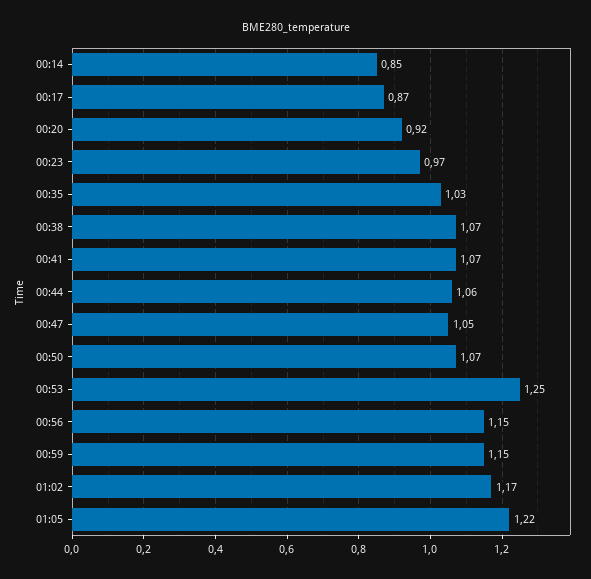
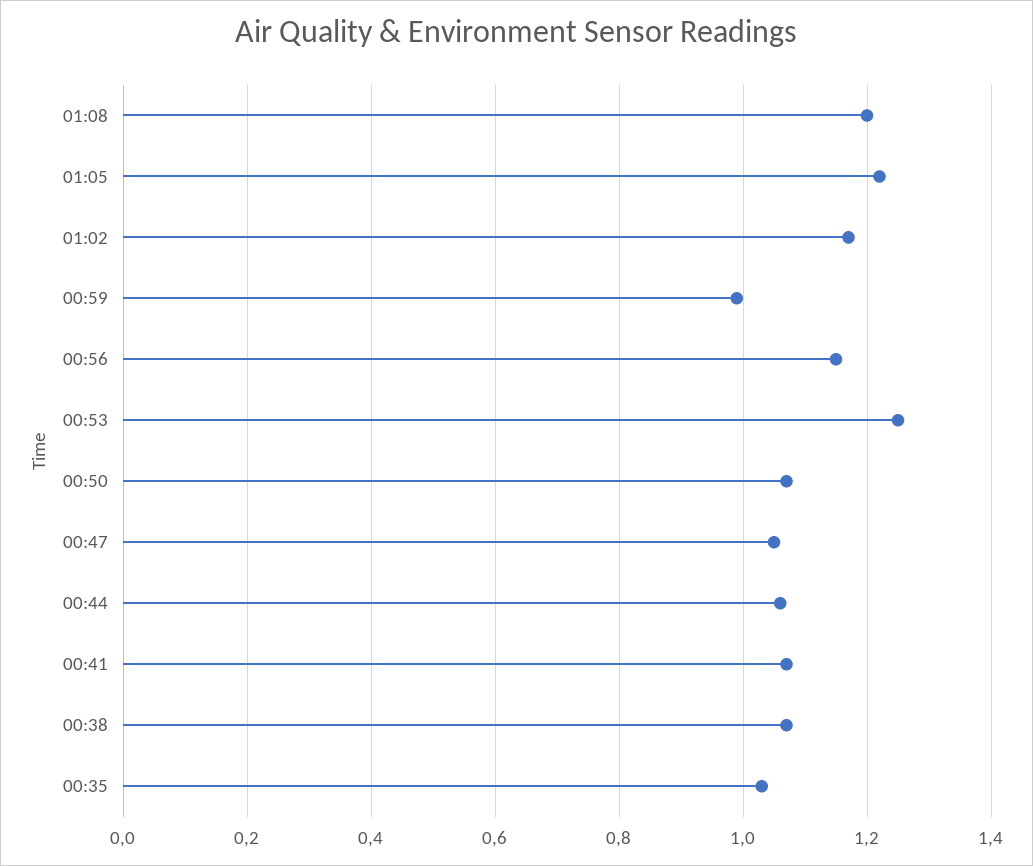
00:14: 0.85 -> none
00:17: 0.87 -> none
00:20: 0.92 -> none
00:23: 0.97 -> none
00:59: 1.15 -> 1
01:08: none -> 1.2

